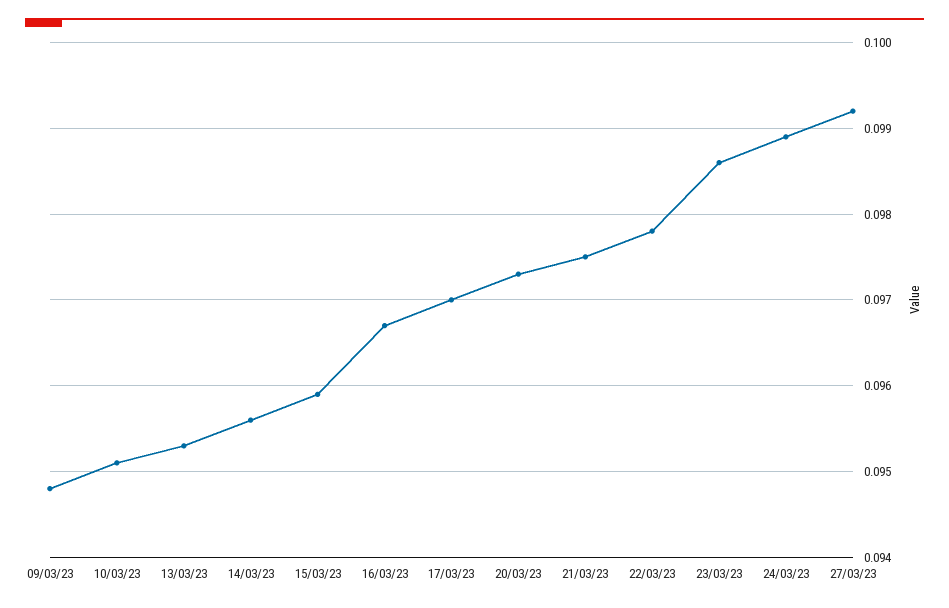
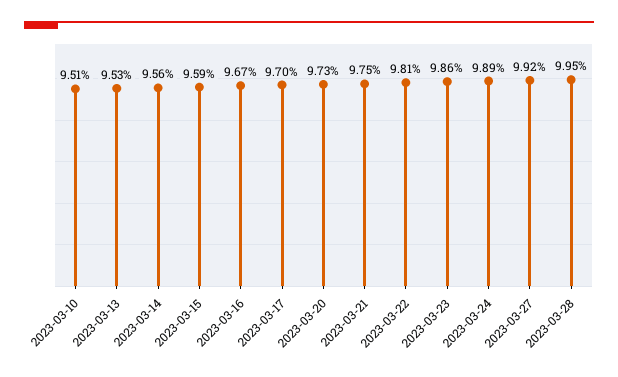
09/03/23: 0.0948 -> none
22/03/23: 0.0978 -> 0.0981
2023-03-28: none -> 0.0995

